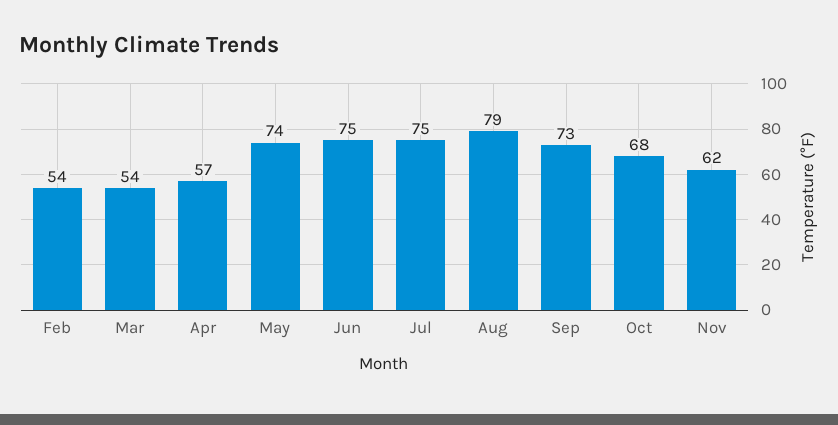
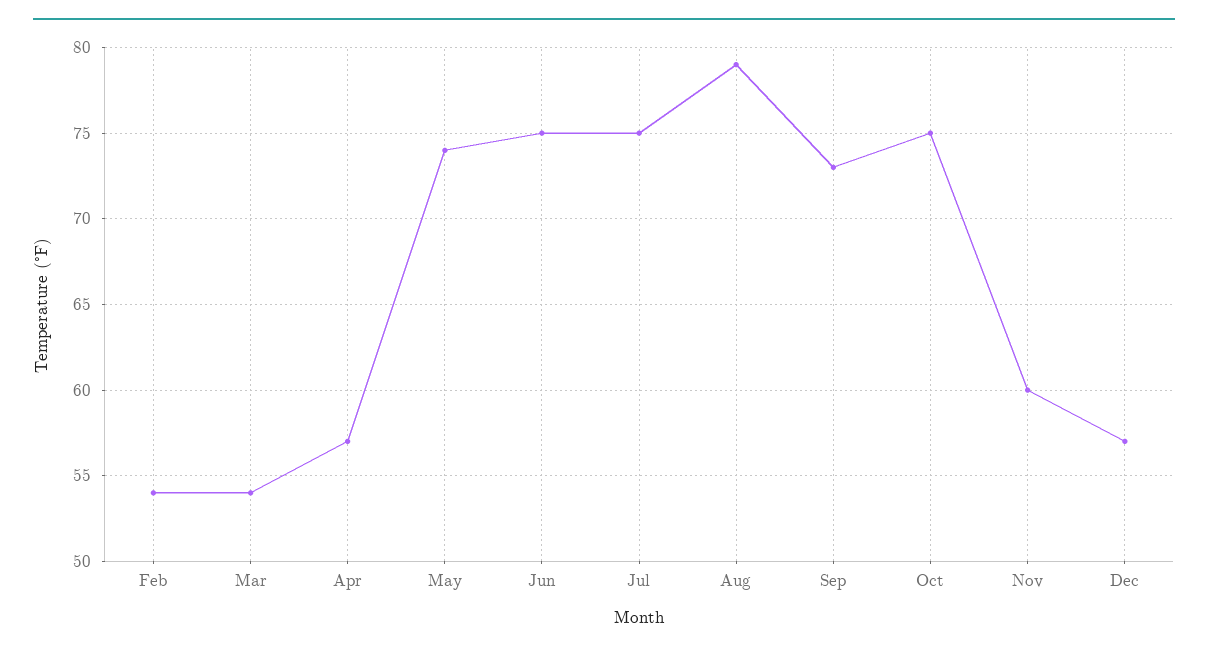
Oct: 68 -> 75
Nov: 62 -> 60
Dec: none -> 57

